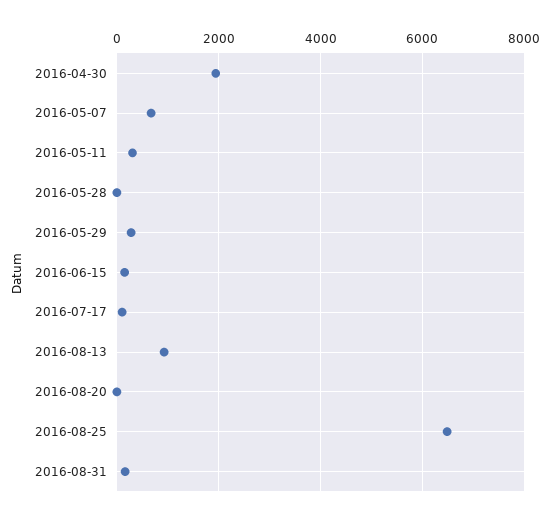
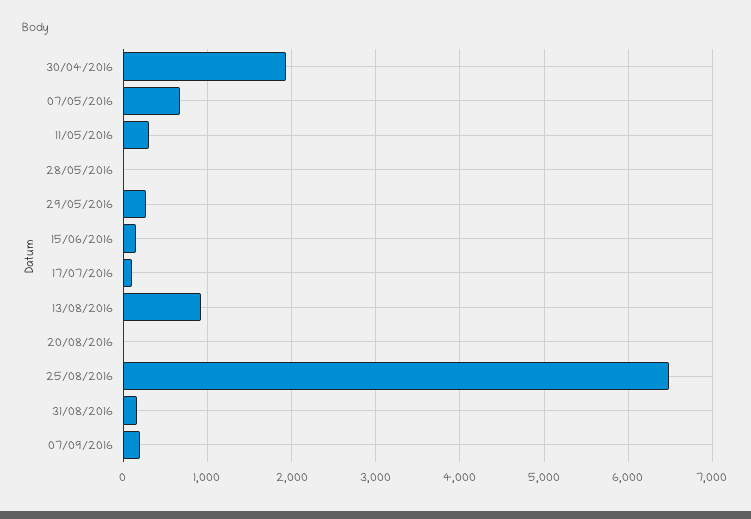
07/09/2016: none -> 200

